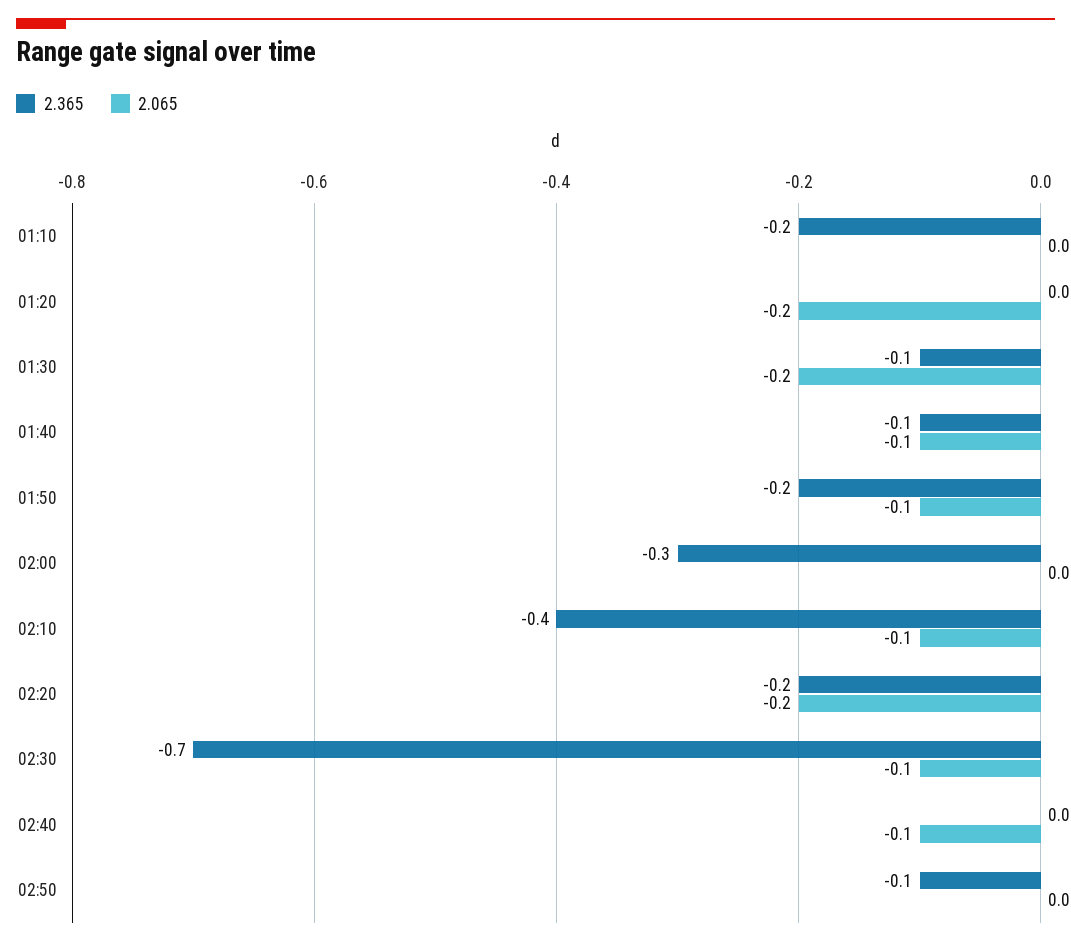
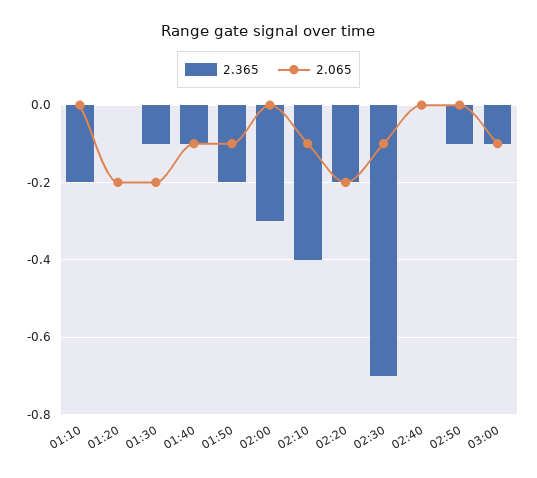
2.065, 02:40: -0.1 -> 0
2.365, 03:00: none -> -0.1
2.065, 03:00: none -> -0.1

